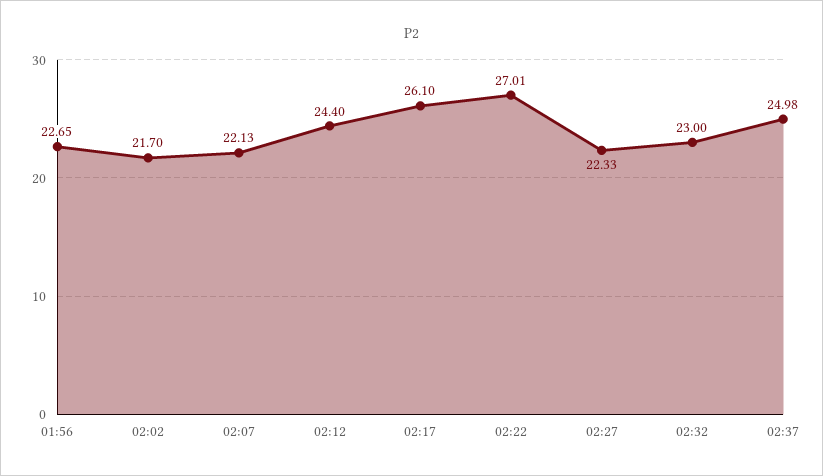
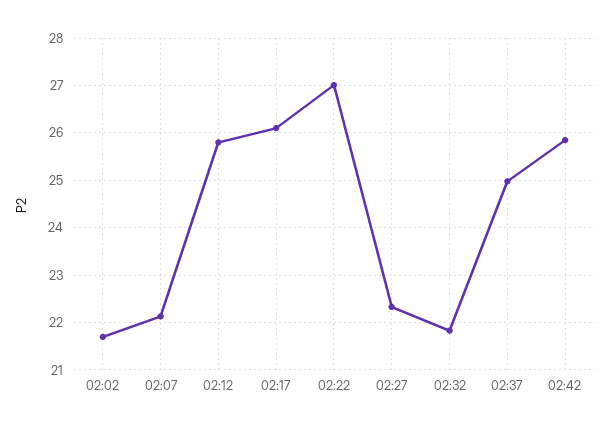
01:56: 22.65 -> none
02:12: 24.4 -> 25.8
02:32: 23 -> 21.8
02:42: none -> 25.8

